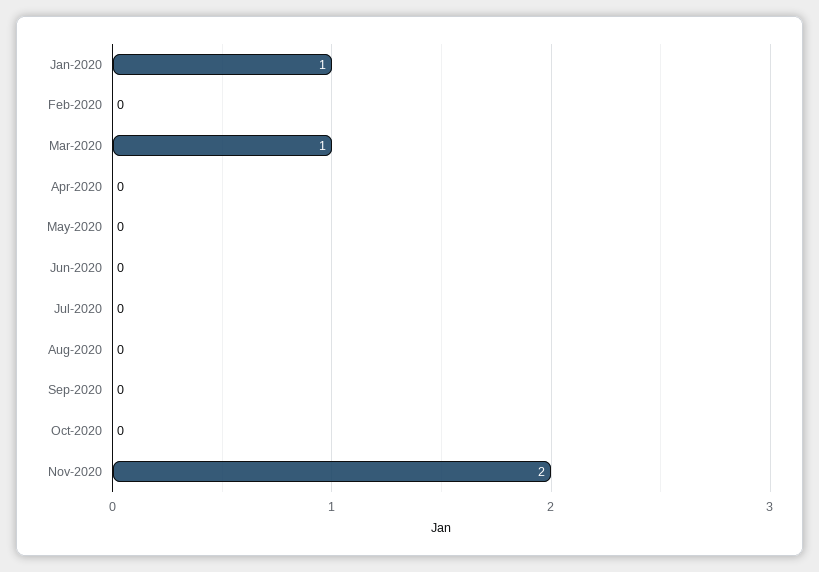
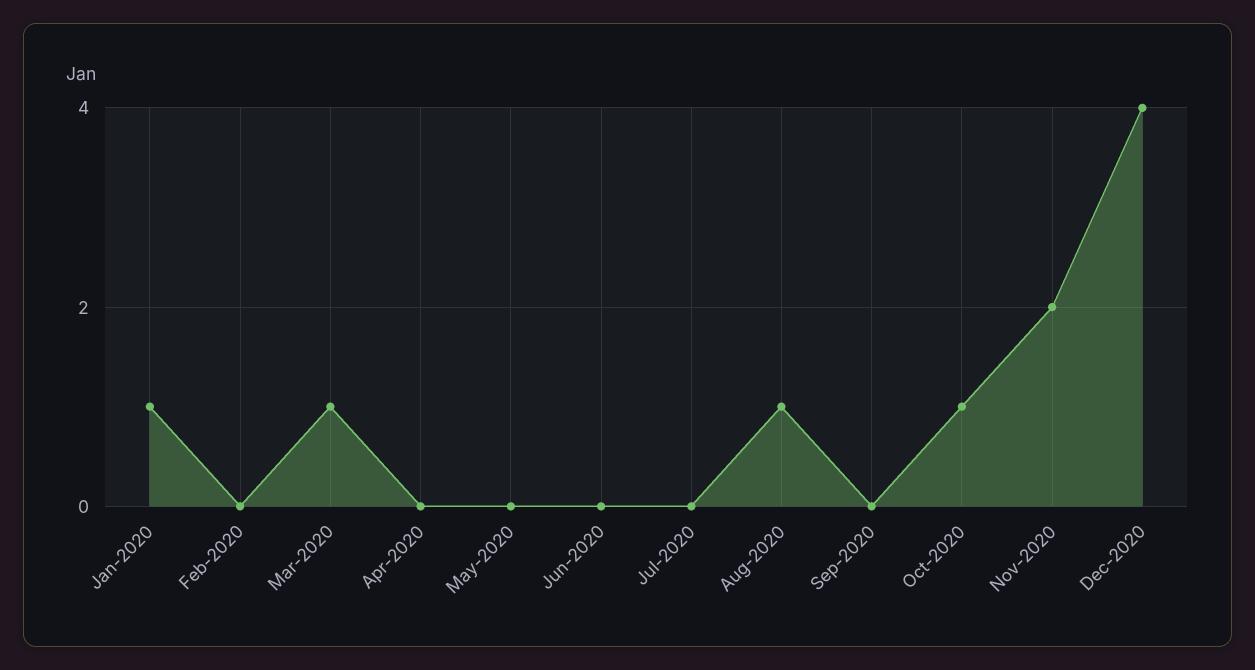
Aug-2020: 0 -> 1
Oct-2020: 0 -> 1
Dec-2020: none -> 4

